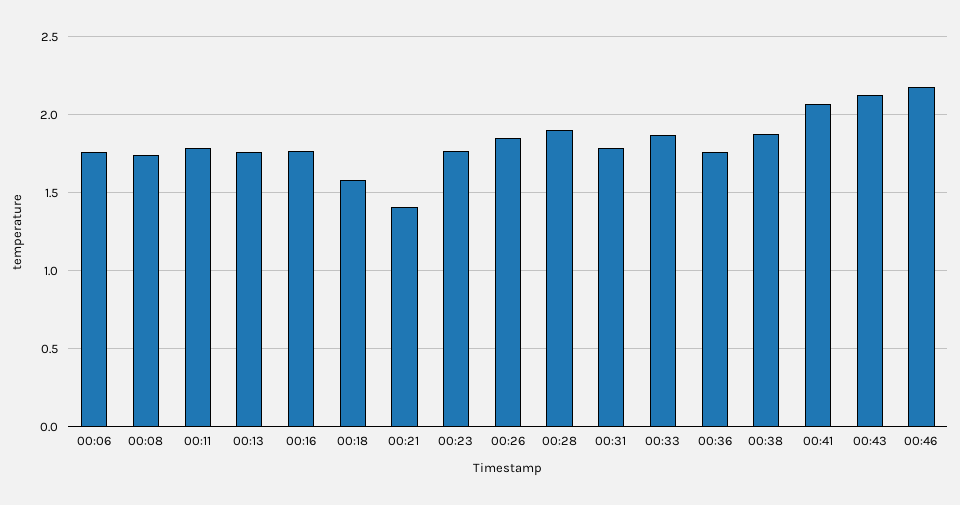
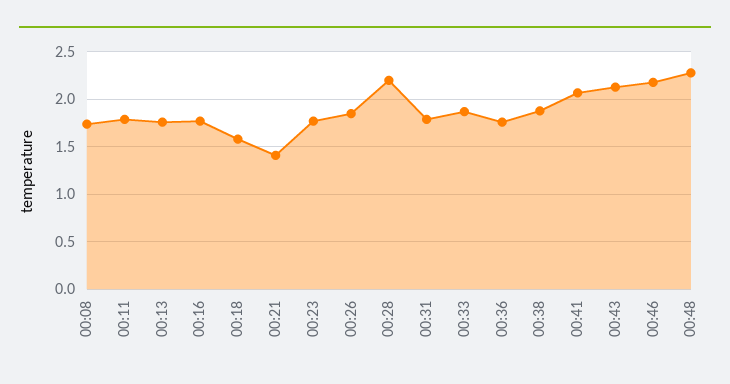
00:06: 1.75 -> none
00:28: 1.9 -> 2.2
00:48: none -> 2.3

